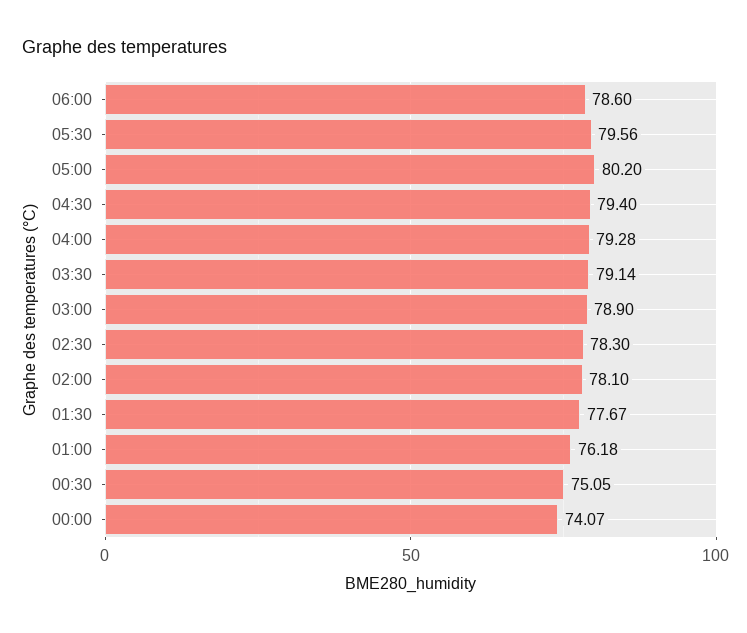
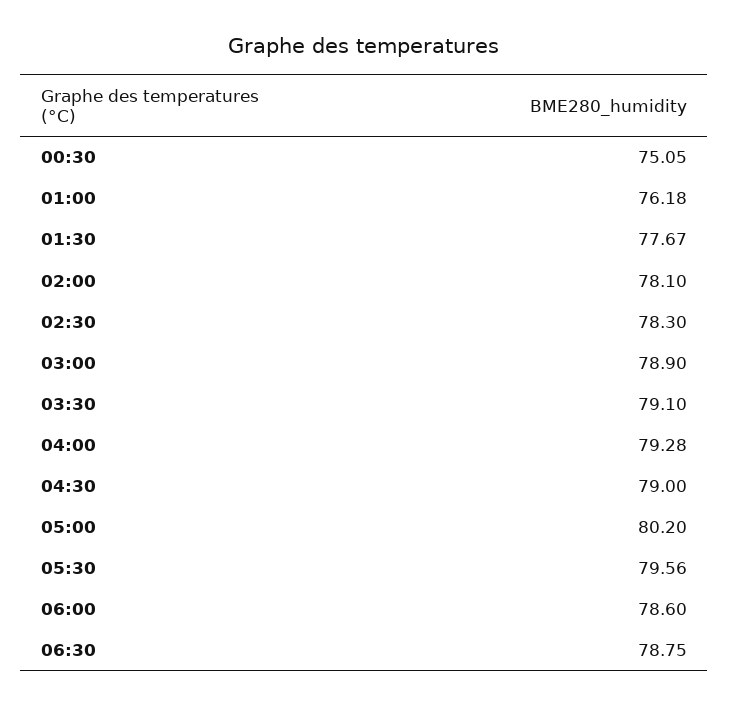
04:30: 79.4 -> 79
03:30: 79.14 -> 79.1
00:00: 74.07 -> none
06:30: none -> 78.75

